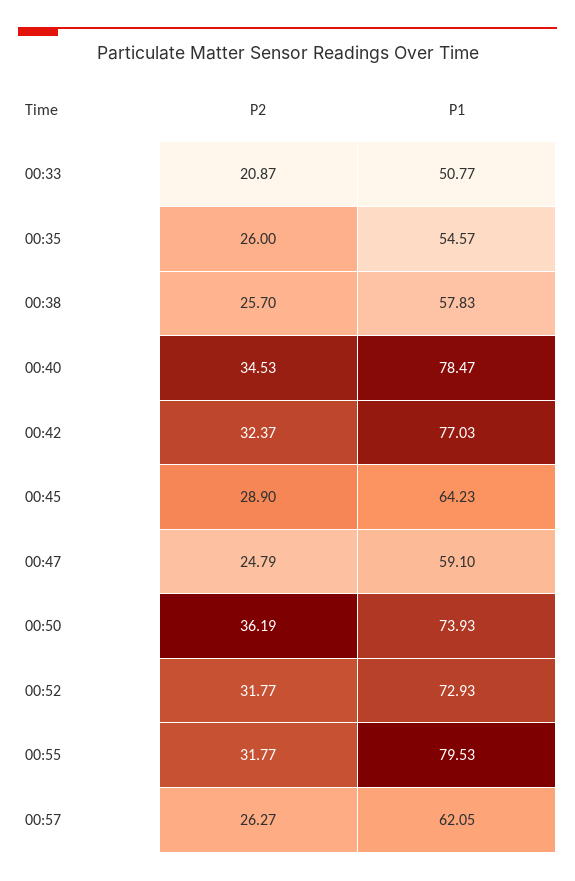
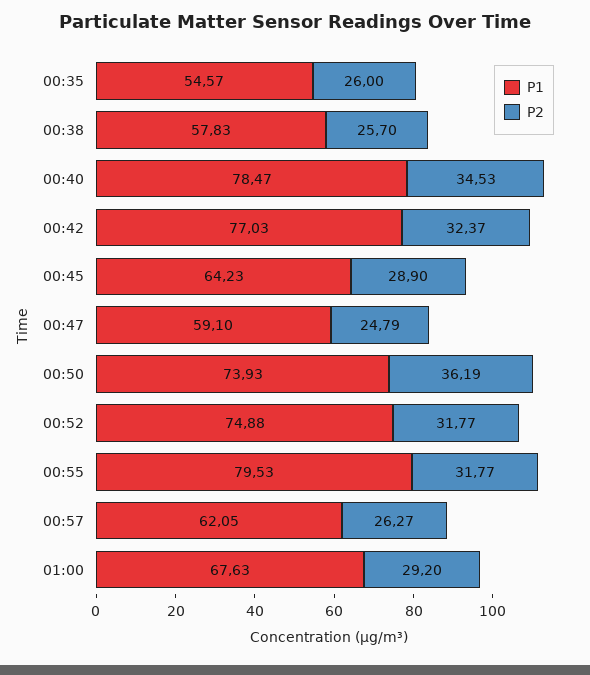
P2, 00:33: 20.87 -> none
P1, 00:33: 50.77 -> none
P1, 00:52: 72.93 -> 74.88
P1, 01:00: none -> 67.63
P2, 01:00: none -> 29.2

